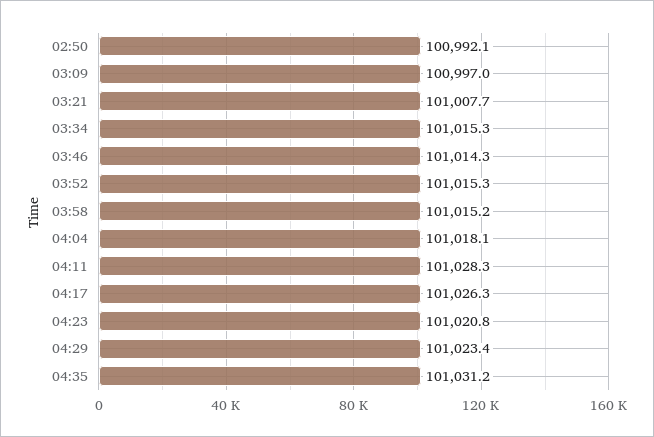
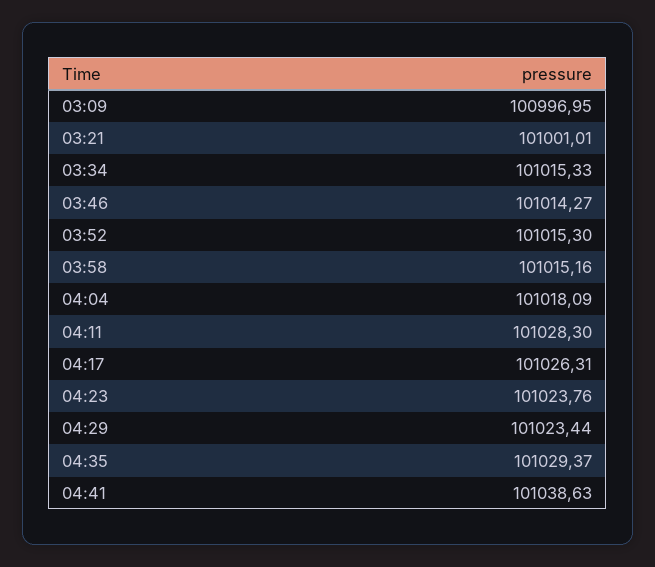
02:50: 100992.1 -> none
03:21: 101007.7 -> 101001.01
04:23: 101020.8 -> 101023.76
04:35: 101031.2 -> 101029.37
04:41: none -> 101038.63

